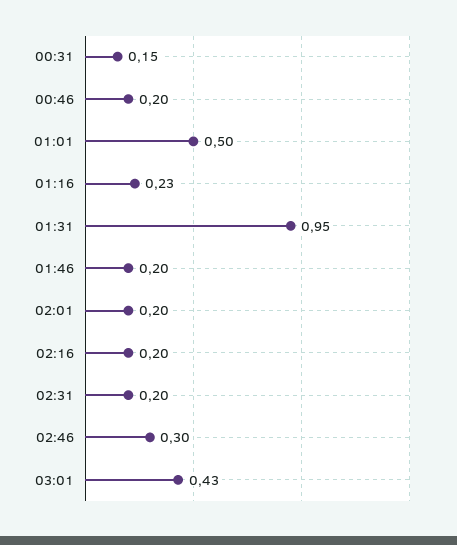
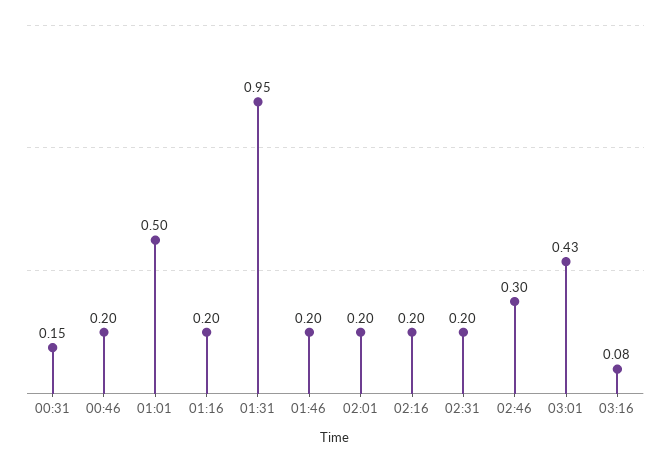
01:16: 0.23 -> 0.2
03:16: none -> 0.08

